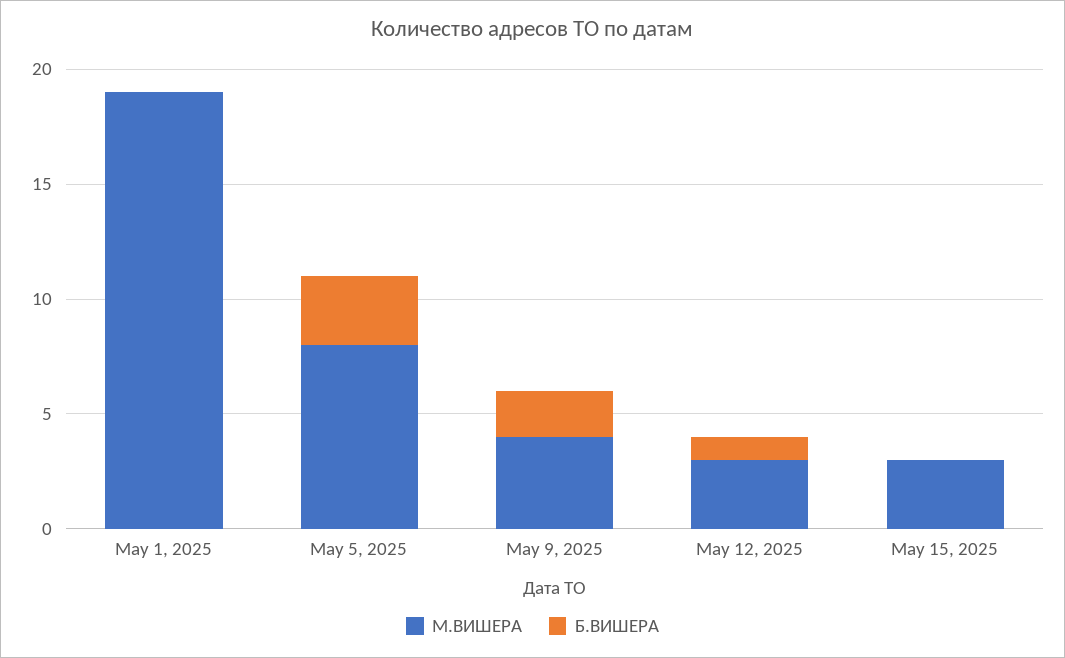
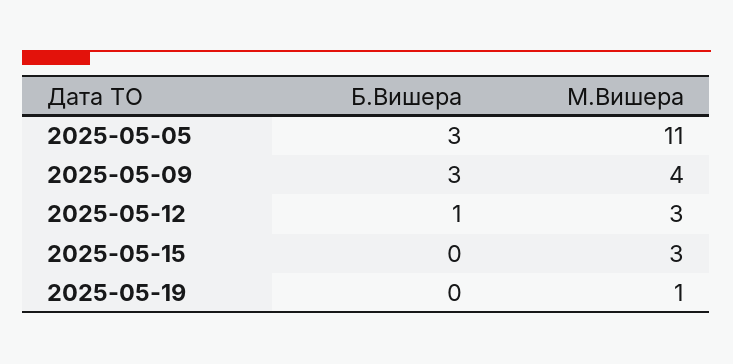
М.ВИШЕРА, May 1, 2025: 19 -> none
Б.ВИШЕРА, May 1, 2025: 0 -> none
М.ВИШЕРА, May 5, 2025: 8 -> 11
Б.ВИШЕРА, May 9, 2025: 2 -> 3
Б.ВИШЕРА, 2025-05-19: none -> 0
М.ВИШЕРА, 2025-05-19: none -> 1

